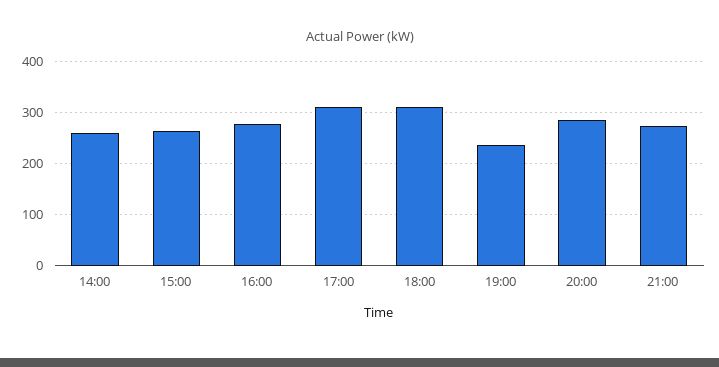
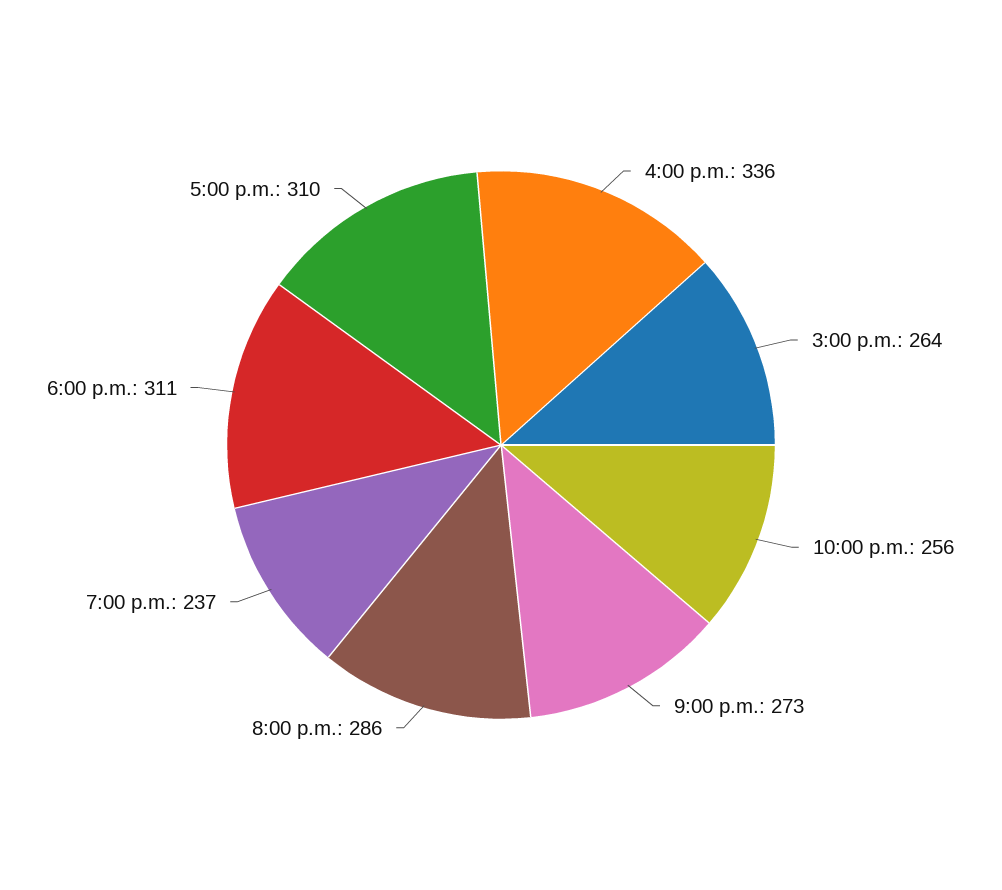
14:00: 260 -> none
16:00: 280 -> 336
10:00 p.m.: none -> 256

